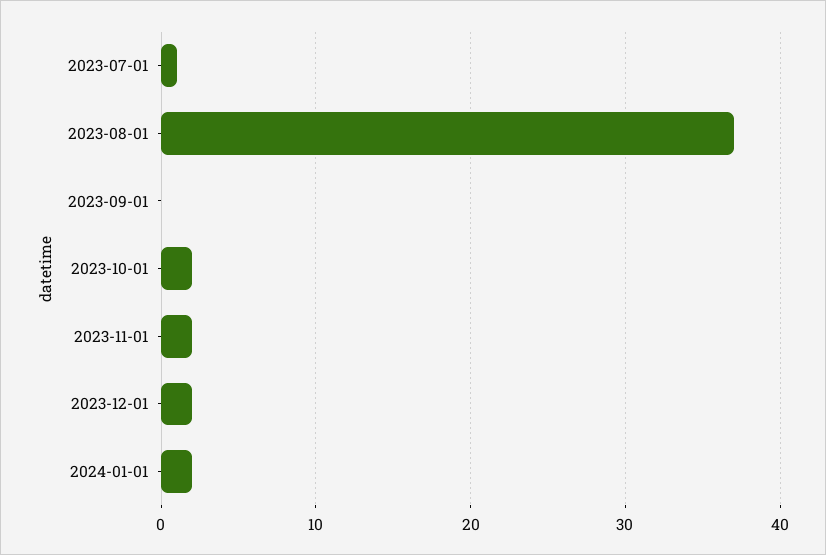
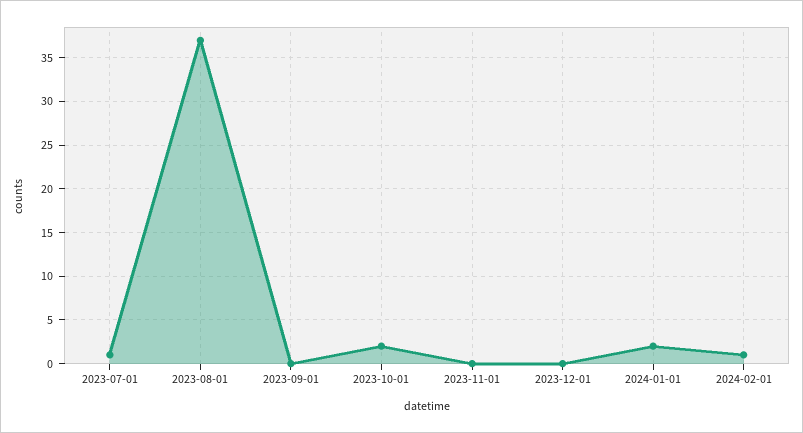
2023-11-01: 2 -> 0
2023-12-01: 2 -> 0
2024-02-01: none -> 1

